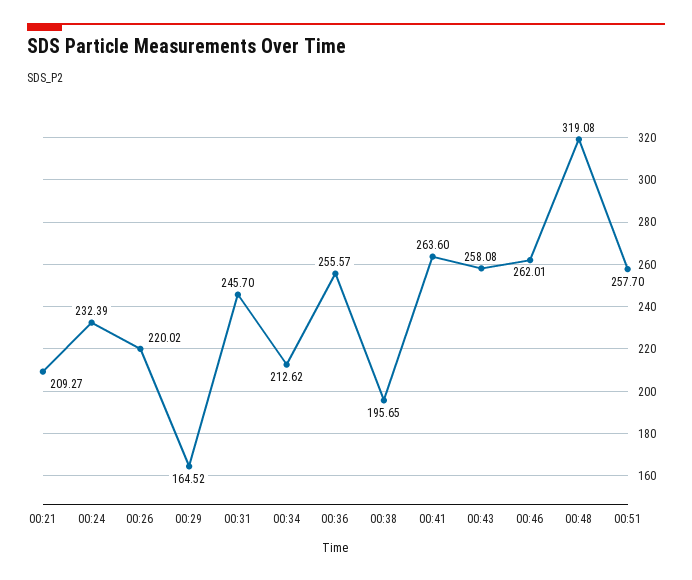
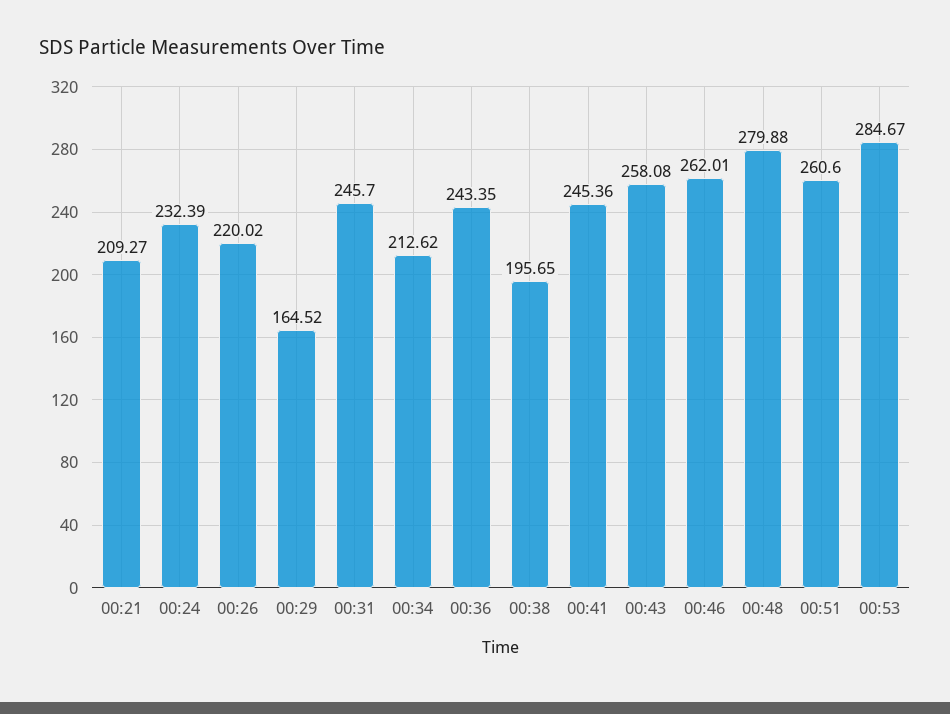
00:36: 255.57 -> 243.35
00:41: 263.6 -> 245.36
00:48: 319.08 -> 279.88
00:51: 257.7 -> 260.6
00:53: none -> 284.67

